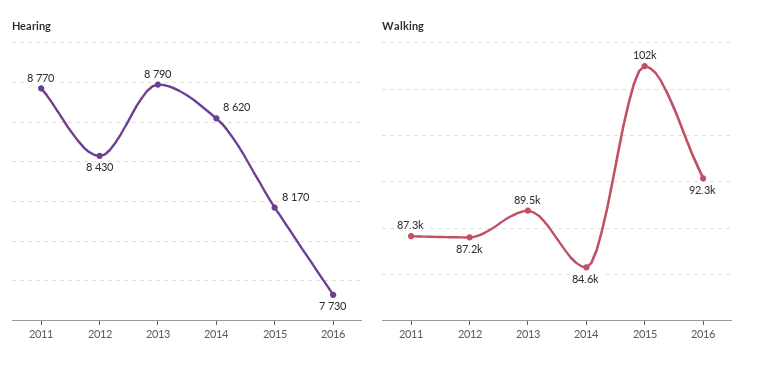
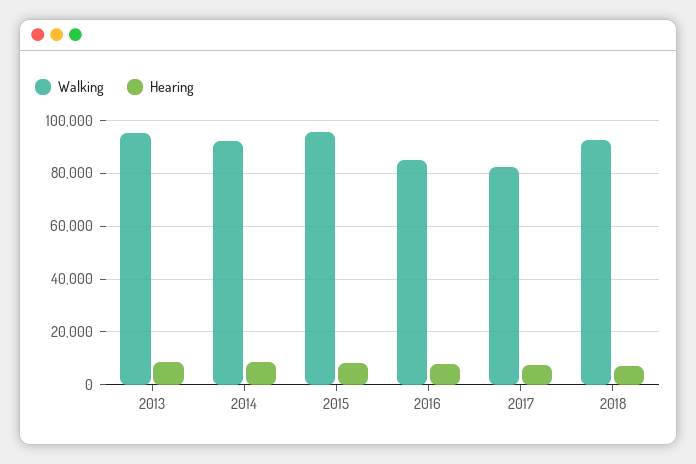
Hearing, 2011: 8770 -> none
Hearing, 2012: 8430 -> none
Walking, 2011: 87300 -> none
Walking, 2012: 87200 -> none
Walking, 2013: 89500 -> 95000
Walking, 2014: 84600 -> 92500
Walking, 2015: 102000 -> 95000
Walking, 2016: 92300 -> 85000
Walking, 2017: none -> 82500
Hearing, 2017: none -> 7500
Walking, 2018: none -> 92500
Hearing, 2018: none -> 7500

